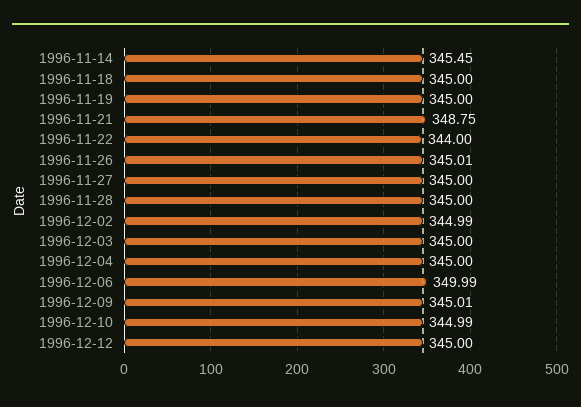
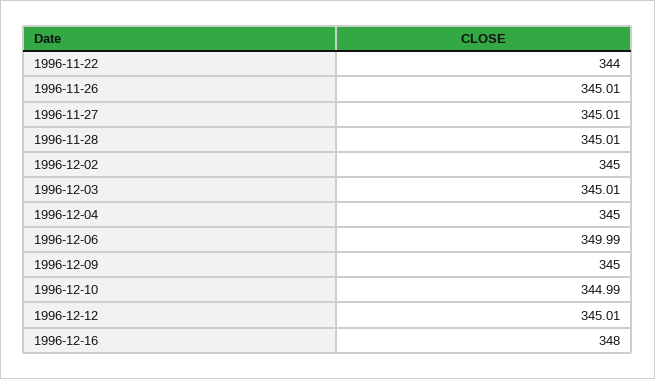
1996-11-14: 345.45 -> none
1996-11-18: 345 -> none
1996-11-19: 345 -> none
1996-11-21: 348.75 -> none
1996-11-27: 345 -> 345.01
1996-11-28: 345 -> 345.01
1996-12-02: 344.99 -> 345
1996-12-03: 345 -> 345.01
1996-12-09: 345.01 -> 345
1996-12-12: 345 -> 345.01
1996-12-16: none -> 348

